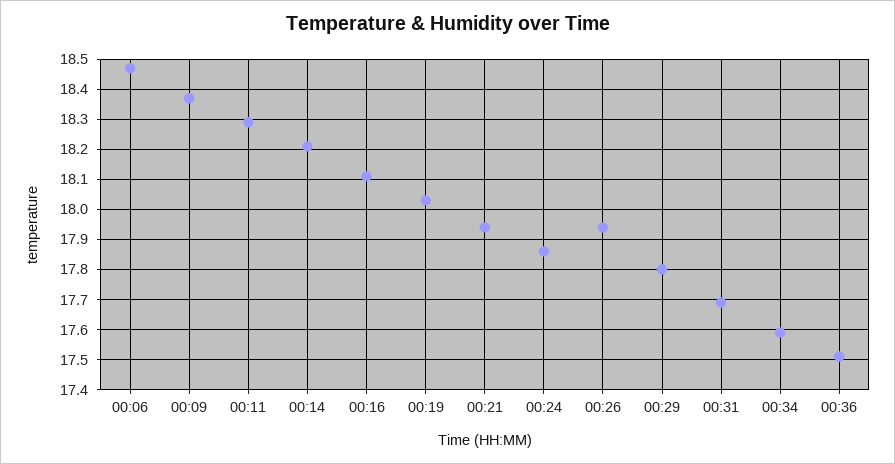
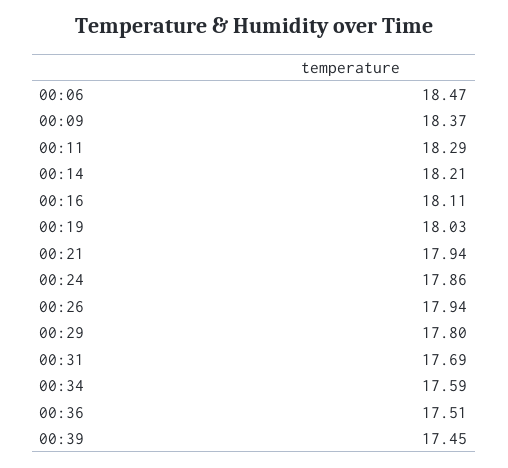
00:39: none -> 17.45

